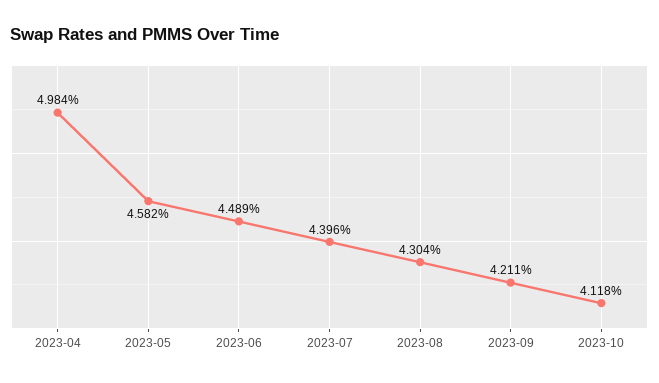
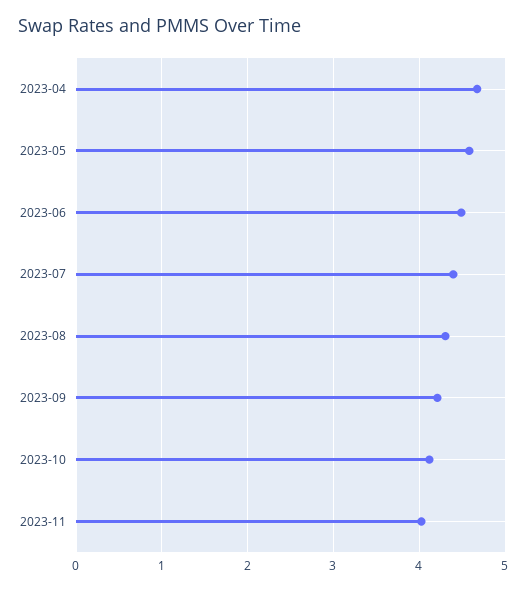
2023-04: 4.984 -> 4.7
2023-11: none -> 4

